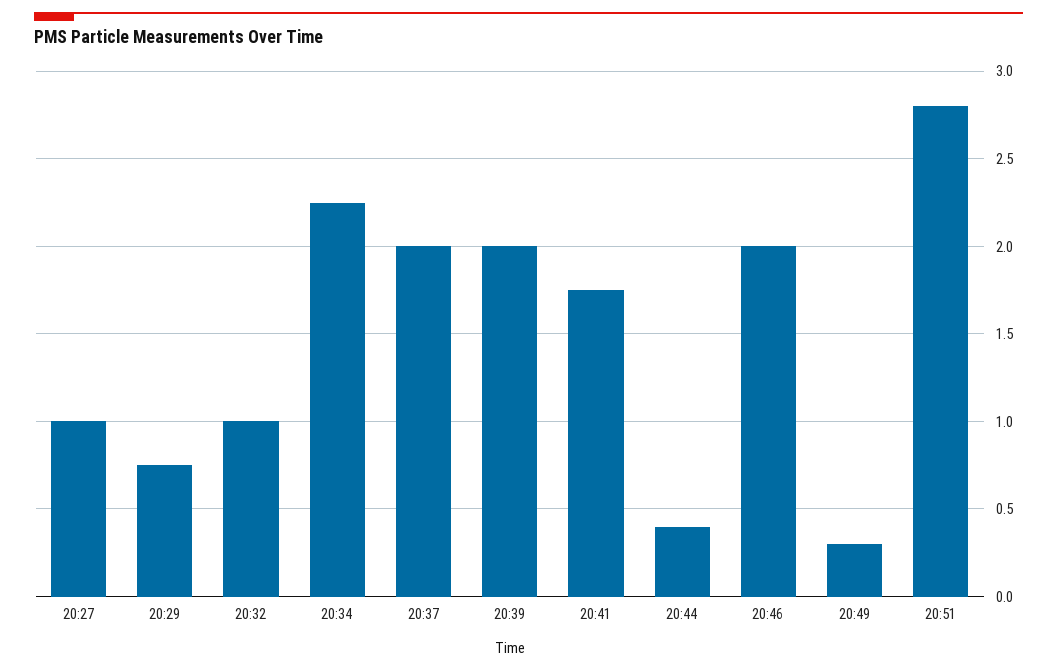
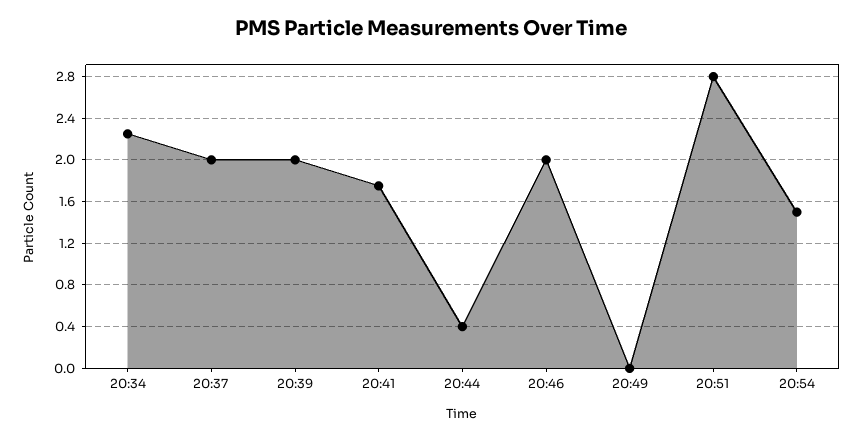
20:27: 1 -> none
20:29: 0.75 -> none
20:32: 1 -> none
20:49: 0.3 -> 0
20:54: none -> 1.5

